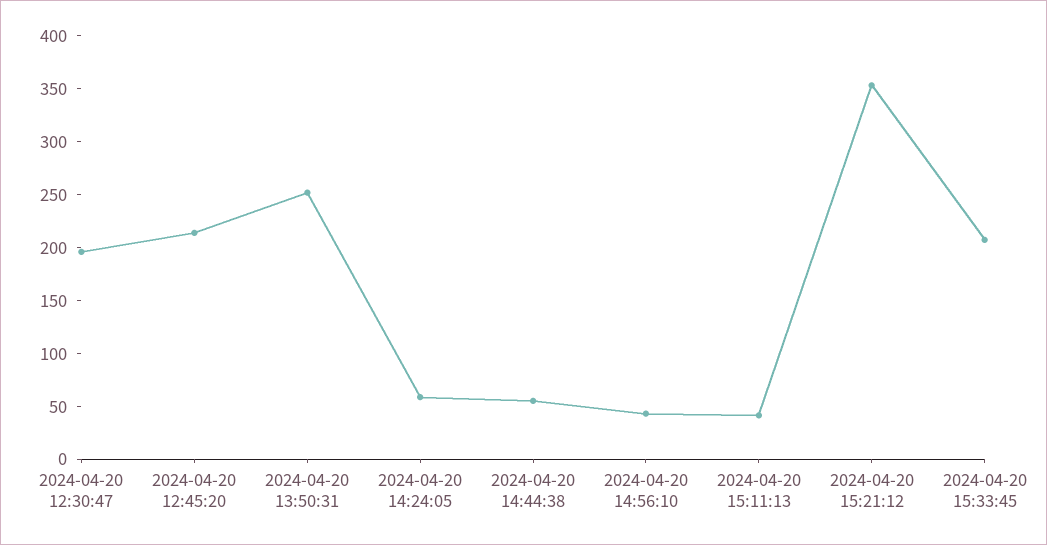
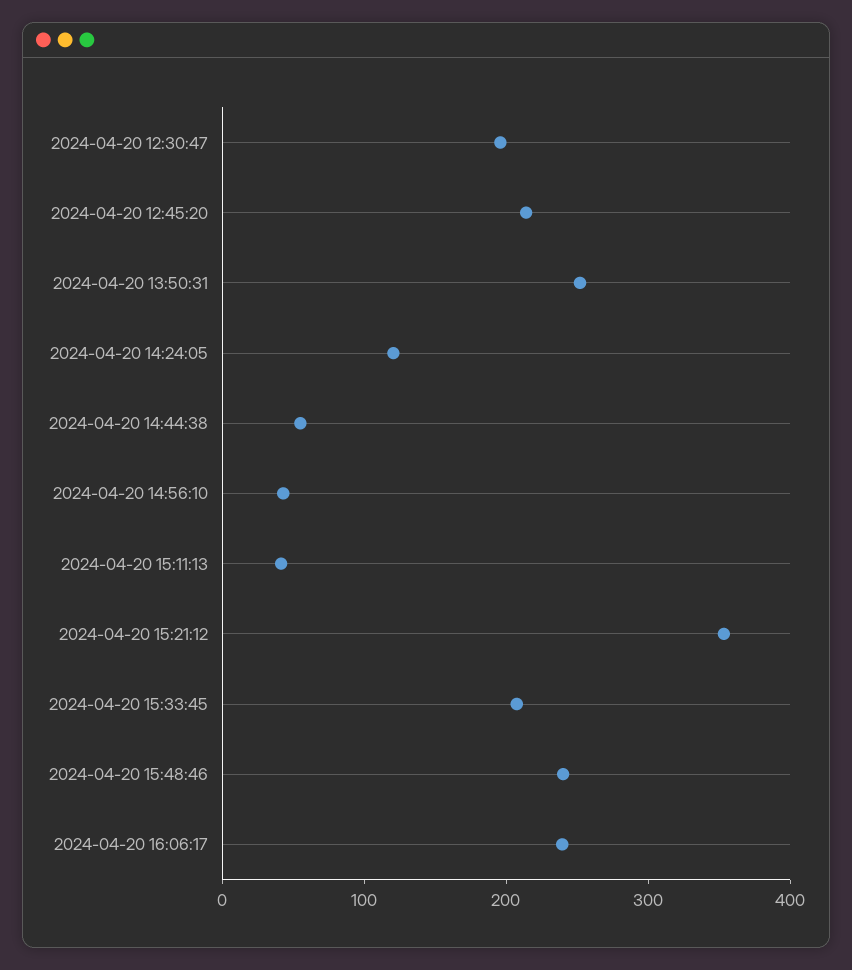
2024-04-20 14:24:05: 60 -> 120
2024-04-20 15:48:46: none -> 240
2024-04-20 16:06:17: none -> 240

